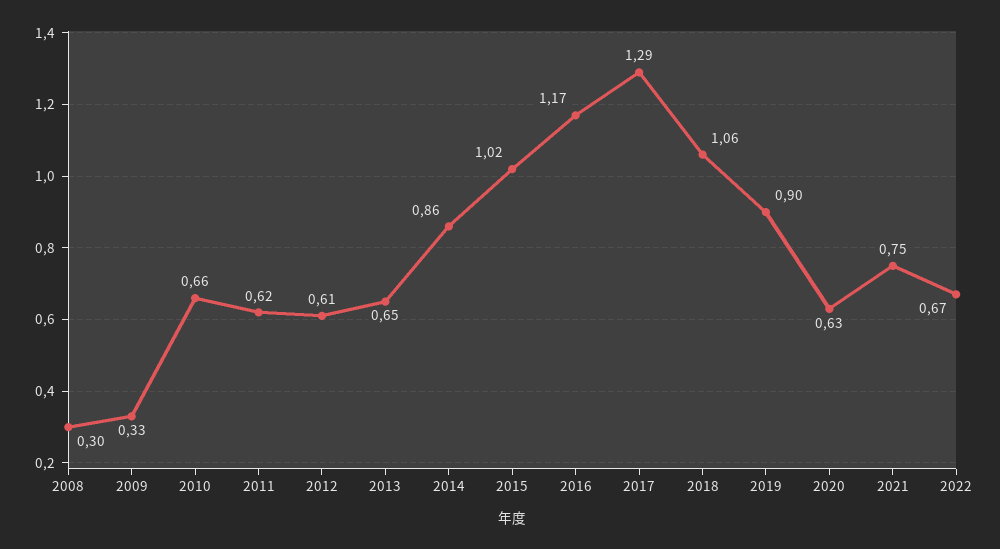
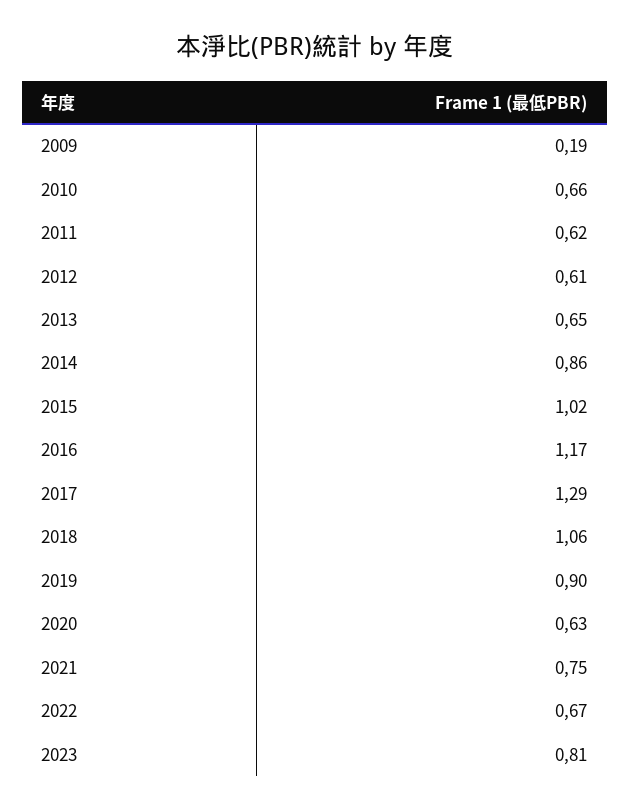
2008: 0.3 -> none
2009: 0.33 -> 0.19
2023: none -> 0.81

